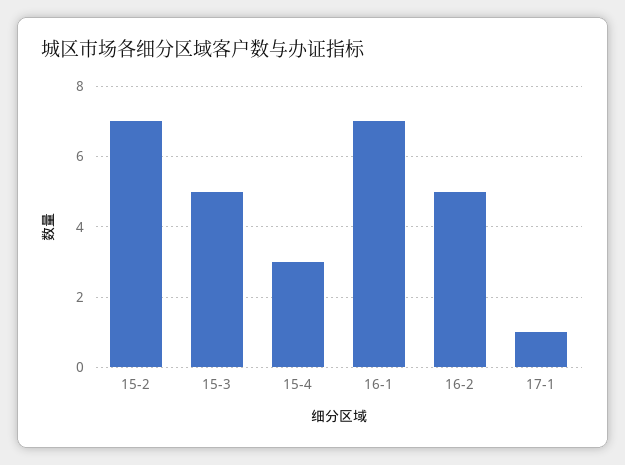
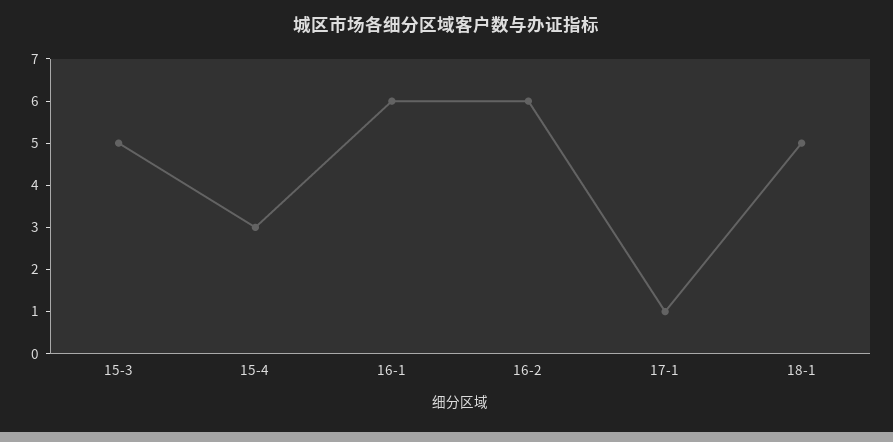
15-2: 7 -> none
16-1: 7 -> 6
16-2: 5 -> 6
18-1: none -> 5

